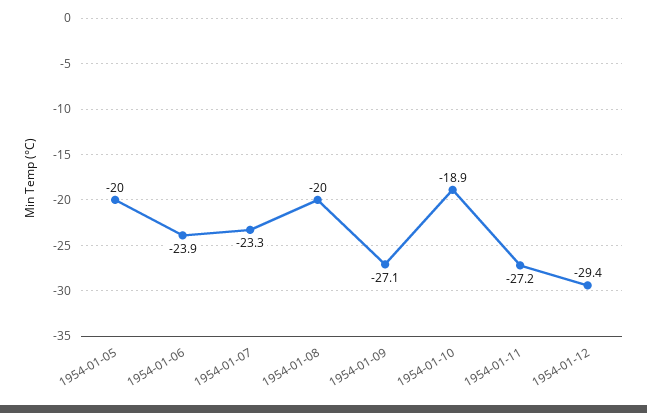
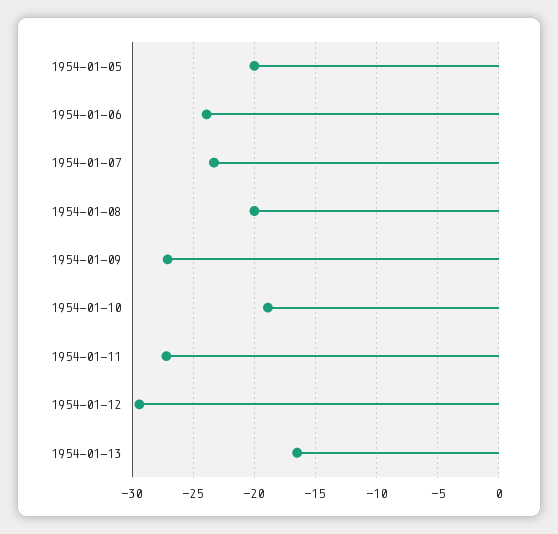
1954-01-13: none -> -16.5

